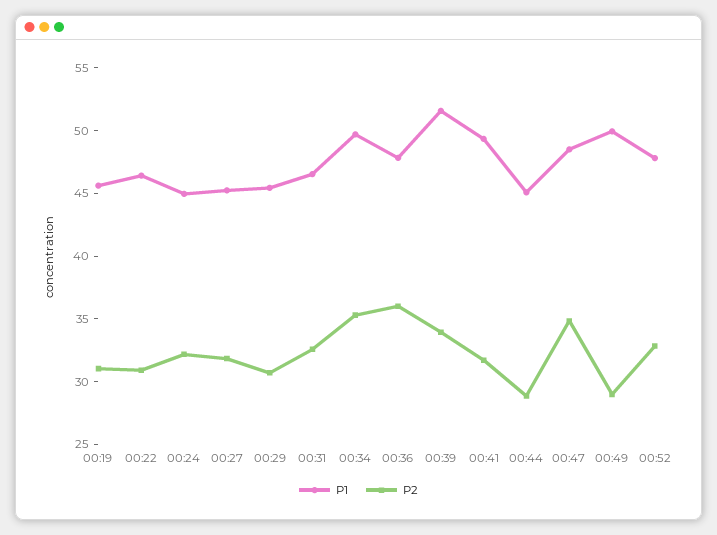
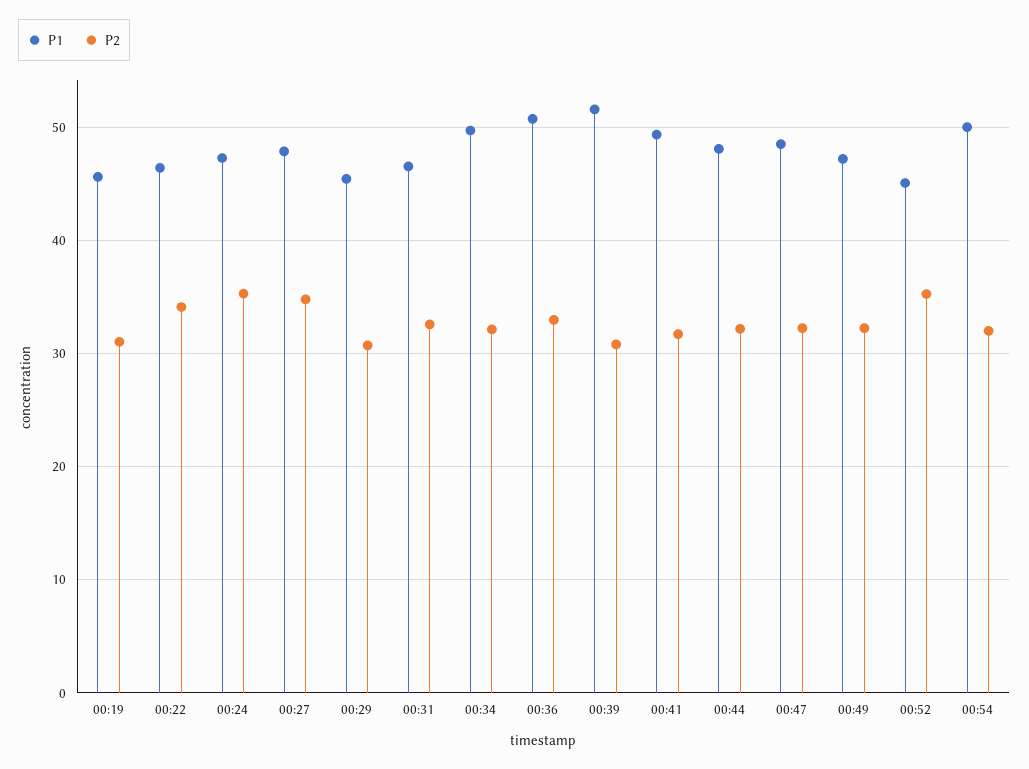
P2, 00:22: 31 -> 34
P1, 00:24: 45 -> 47
P2, 00:24: 32 -> 35
P1, 00:27: 45 -> 48
P2, 00:27: 32 -> 35
P2, 00:34: 35 -> 32
P1, 00:36: 48 -> 51
P2, 00:36: 36 -> 33
P2, 00:39: 34 -> 31
P1, 00:44: 45 -> 48
P2, 00:44: 29 -> 32
P2, 00:47: 35 -> 32
P1, 00:49: 50 -> 47
P2, 00:49: 29 -> 32
P1, 00:52: 48 -> 45
P2, 00:52: 33 -> 35
P1, 00:54: none -> 50
P2, 00:54: none -> 32

